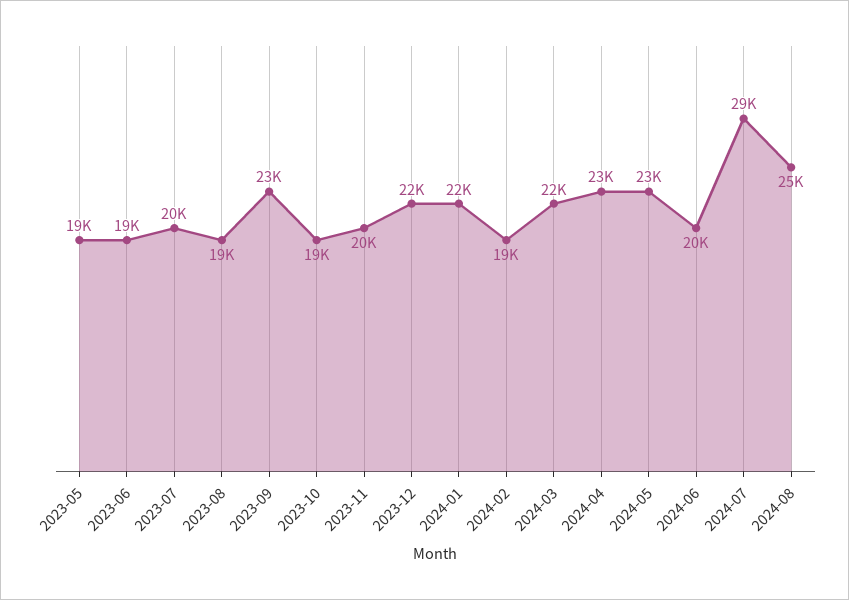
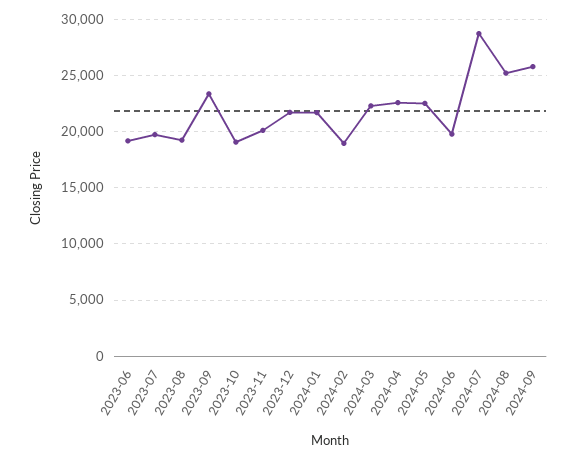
2023-05: 19000 -> none
2024-09: none -> 26000

